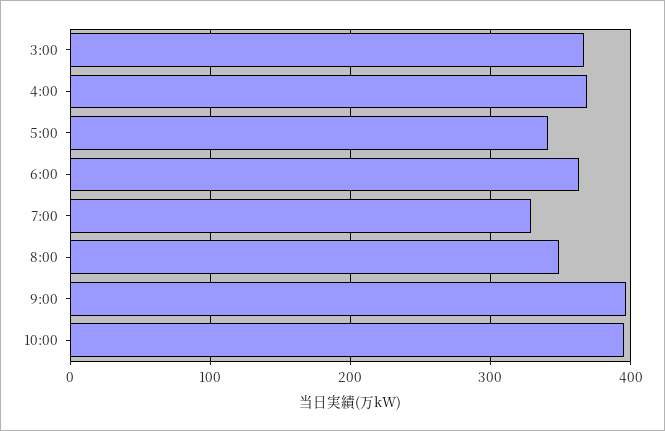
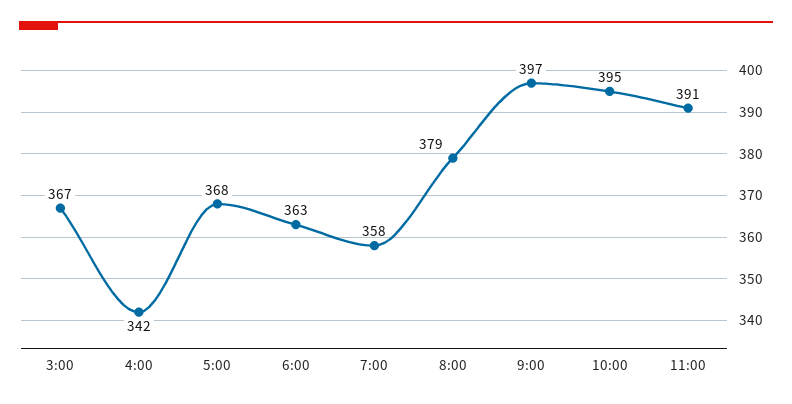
4:00: 370 -> 342
5:00: 340 -> 368
7:00: 330 -> 358
8:00: 350 -> 379
11:00: none -> 391

